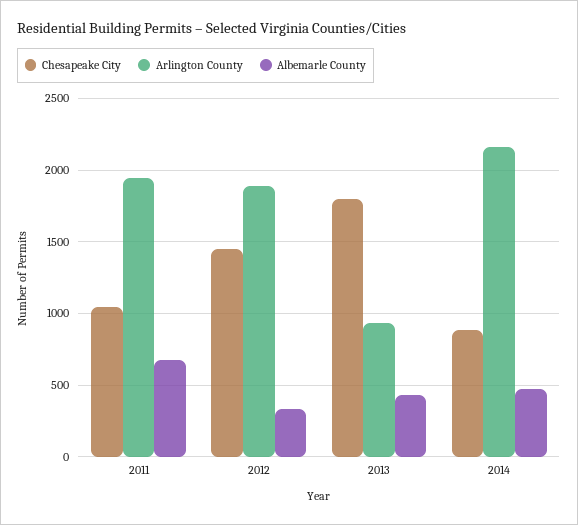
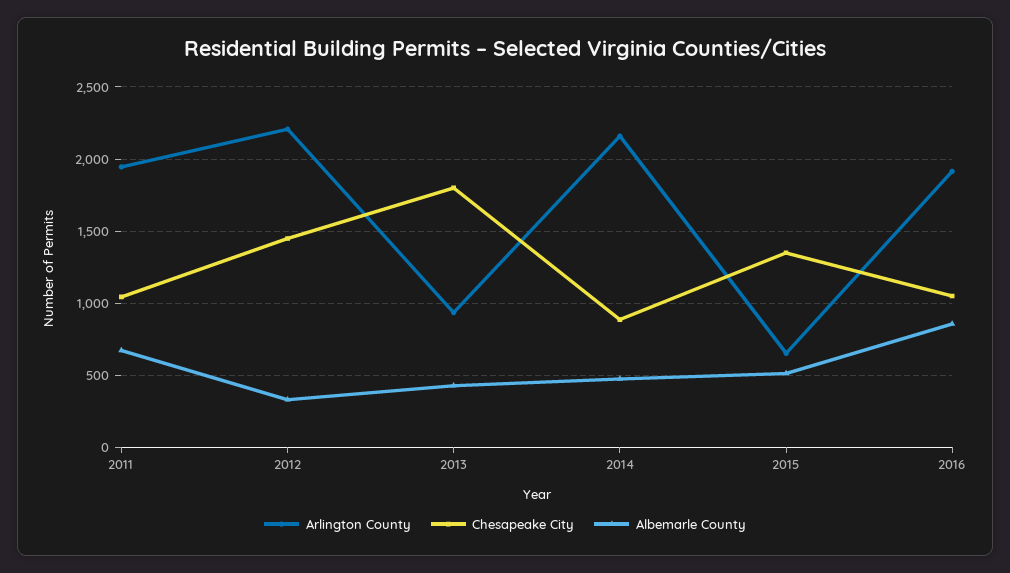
Arlington County, 2012: 1900 -> 2200
Arlington County, 2015: none -> 650
Chesapeake City, 2015: none -> 1350
Albemarle County, 2015: none -> 500
Arlington County, 2016: none -> 1900
Chesapeake City, 2016: none -> 1050
Albemarle County, 2016: none -> 850

